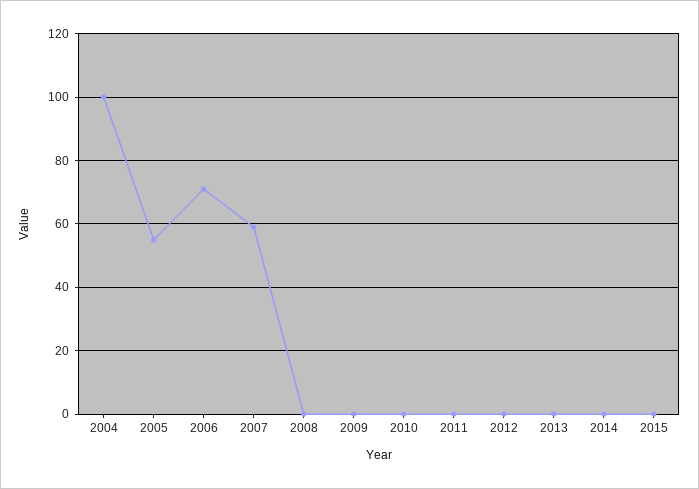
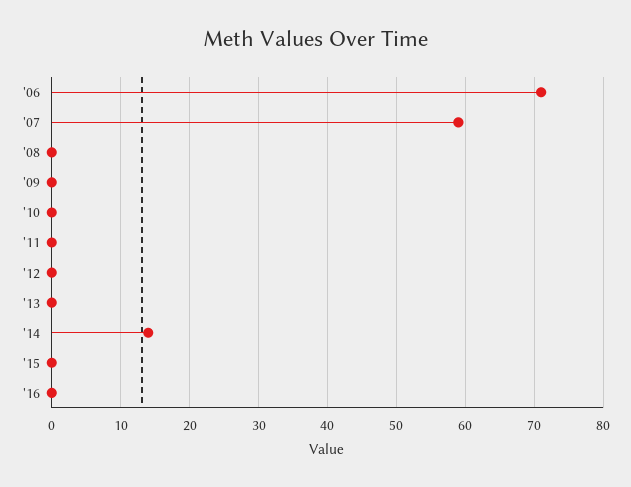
2004: 100 -> none
2005: 55 -> none
2014: 0 -> 14
'16: none -> 0

